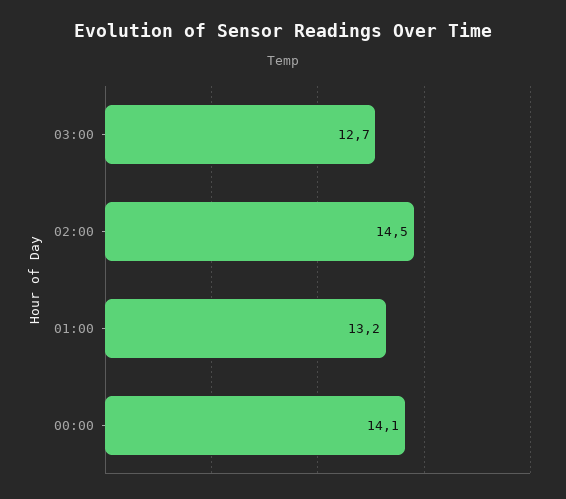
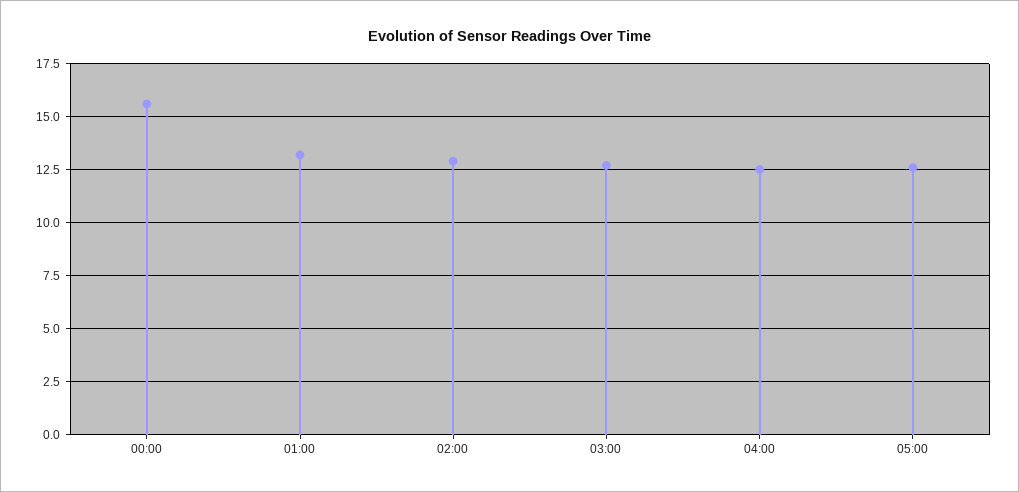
02:00: 14.5 -> 13
00:00: 14.1 -> 15.5
04:00: none -> 12.5
05:00: none -> 12.5

